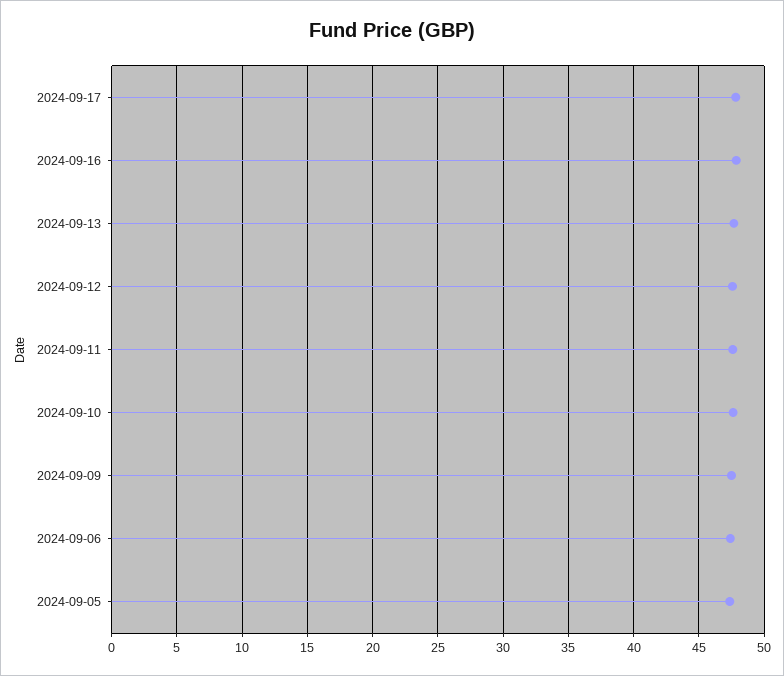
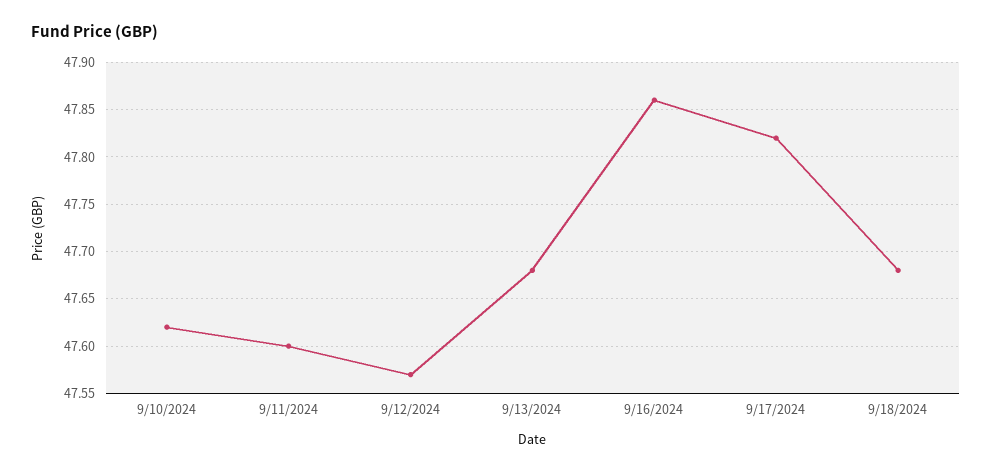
2024-09-09: 47.5 -> none
2024-09-06: 47.5 -> none
2024-09-05: 47.5 -> none
9/18/2024: none -> 47.68

